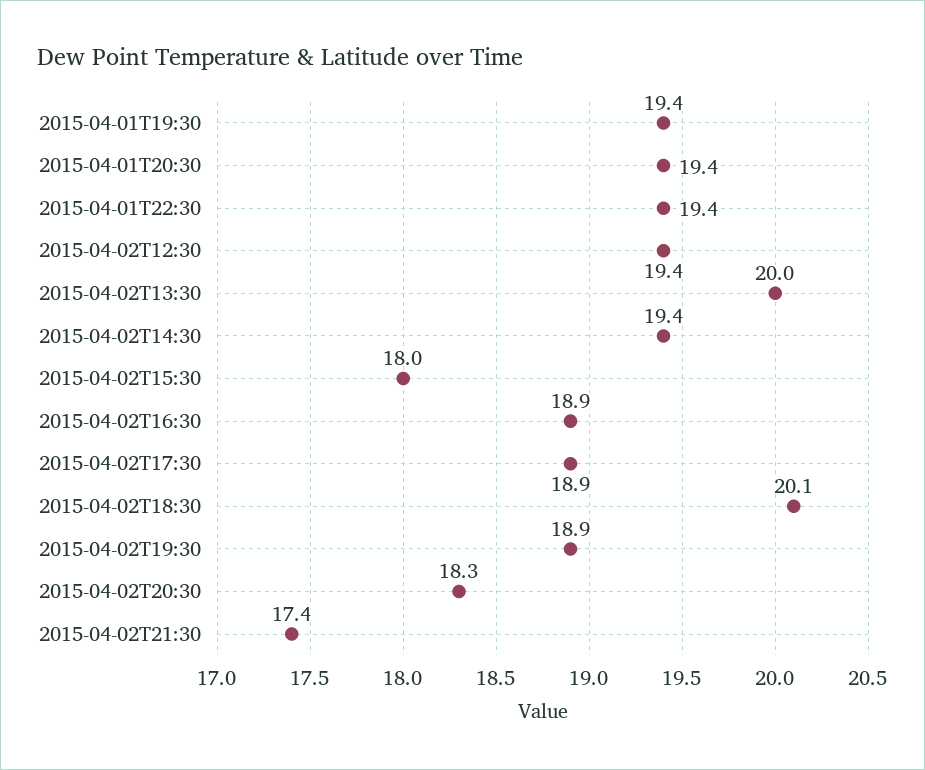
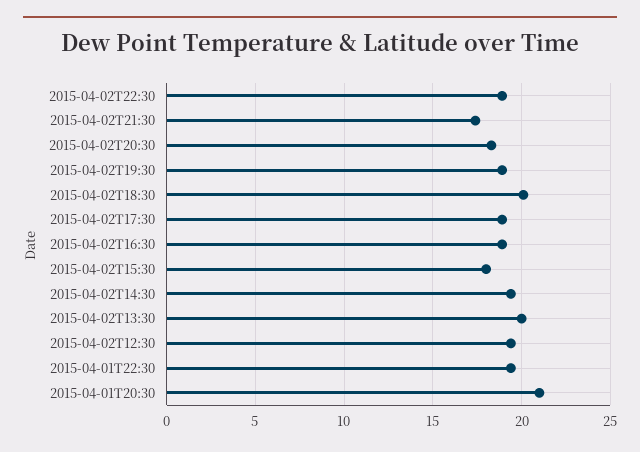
2015-04-01T19:30: 19.4 -> none
2015-04-01T20:30: 19.4 -> 21
2015-04-02T22:30: none -> 19

